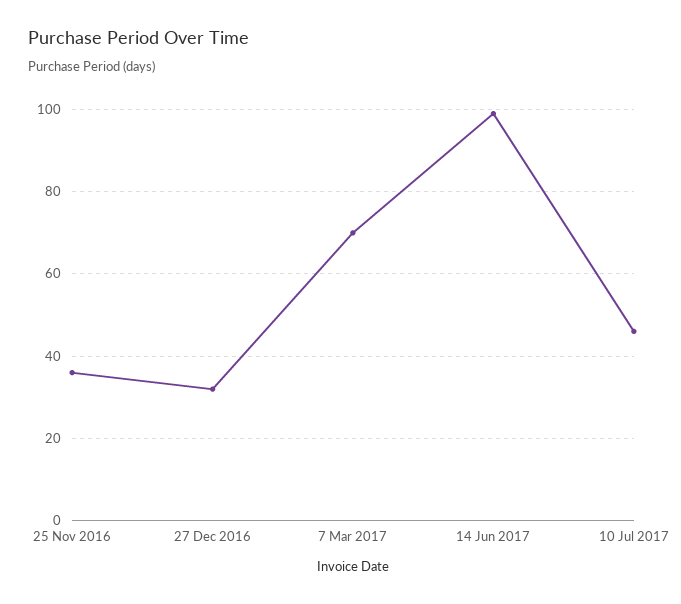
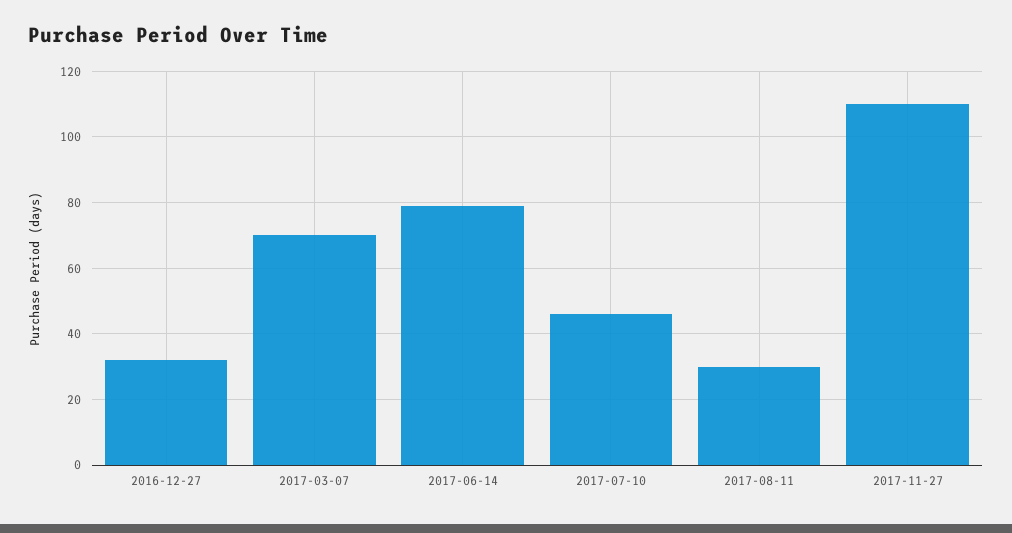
25 Nov 2016: 35 -> none
14 Jun 2017: 100 -> 80
2017-08-11: none -> 30
2017-11-27: none -> 110

